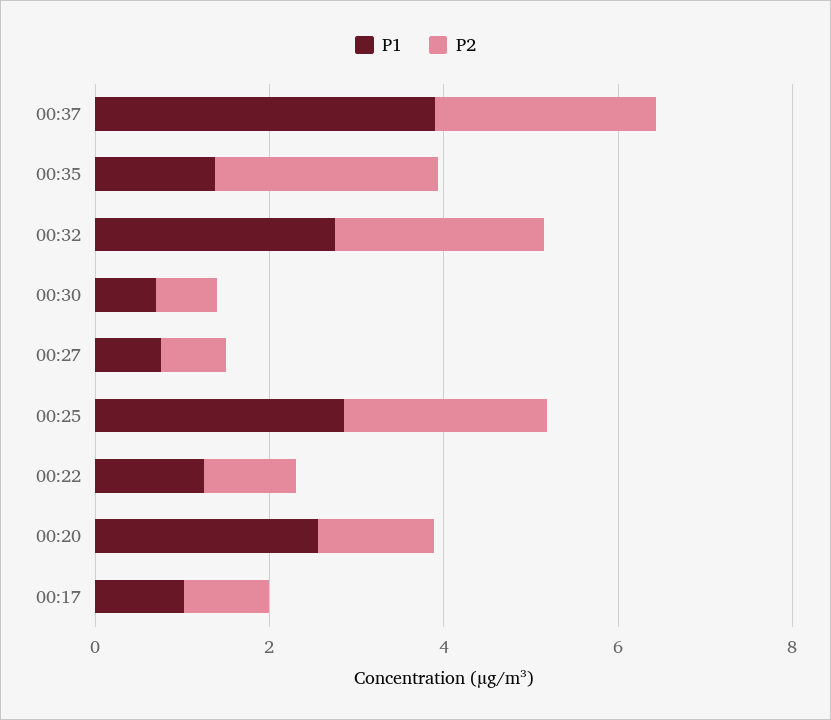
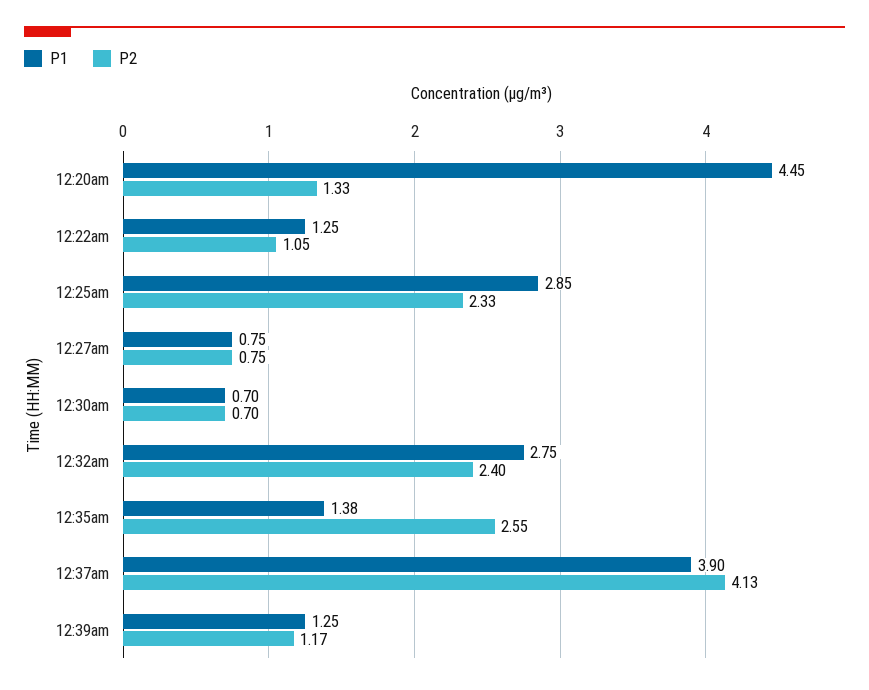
P2, 00:37: 2.5 -> 4.13
P1, 00:20: 2.5 -> 4.45
P1, 00:17: 1 -> none
P2, 00:17: 1 -> none
P1, 12:39am: none -> 1.25
P2, 12:39am: none -> 1.17

